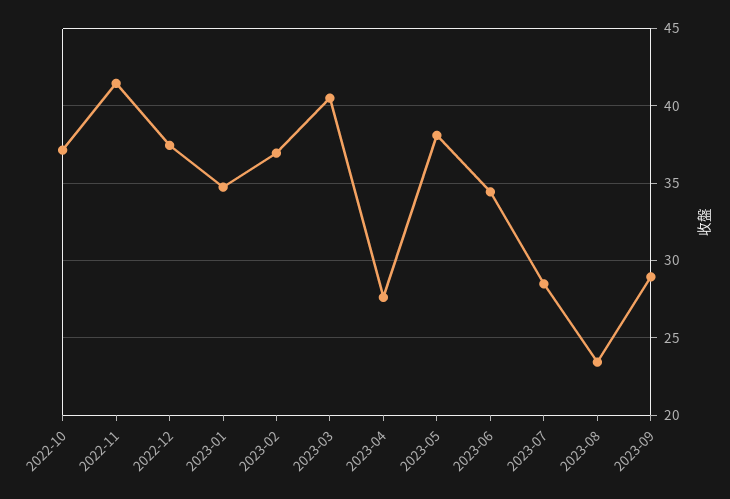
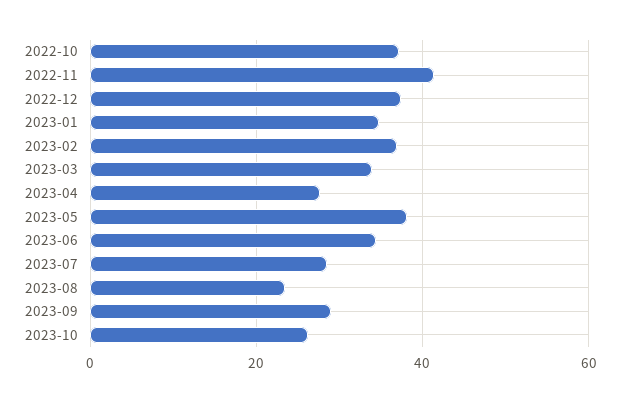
2023-03: 40.5 -> 34
2023-10: none -> 26

